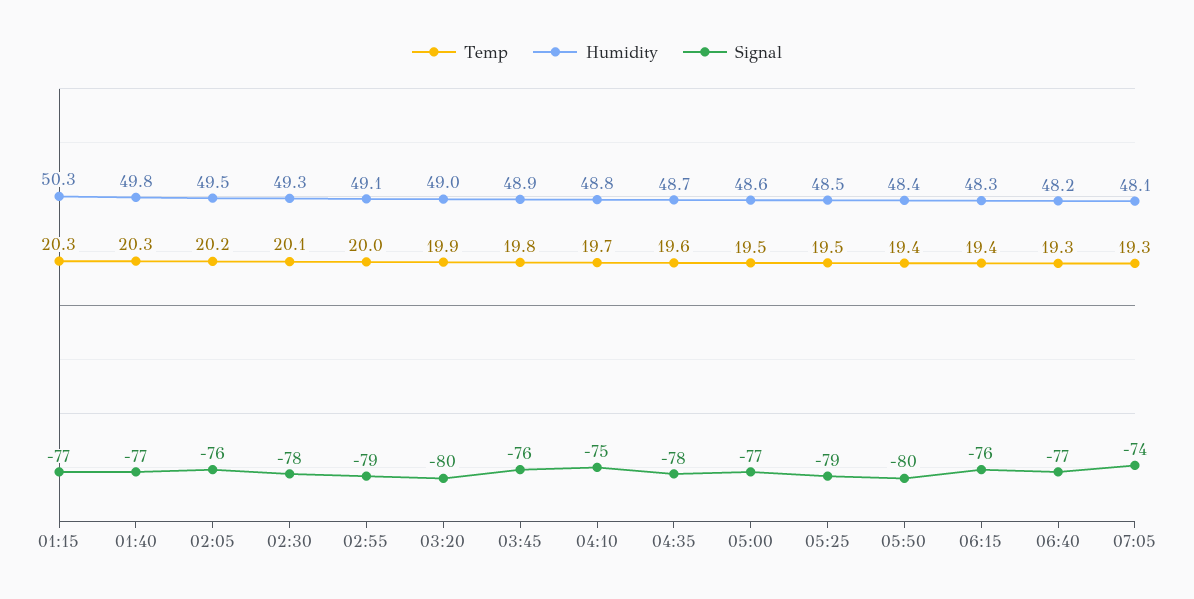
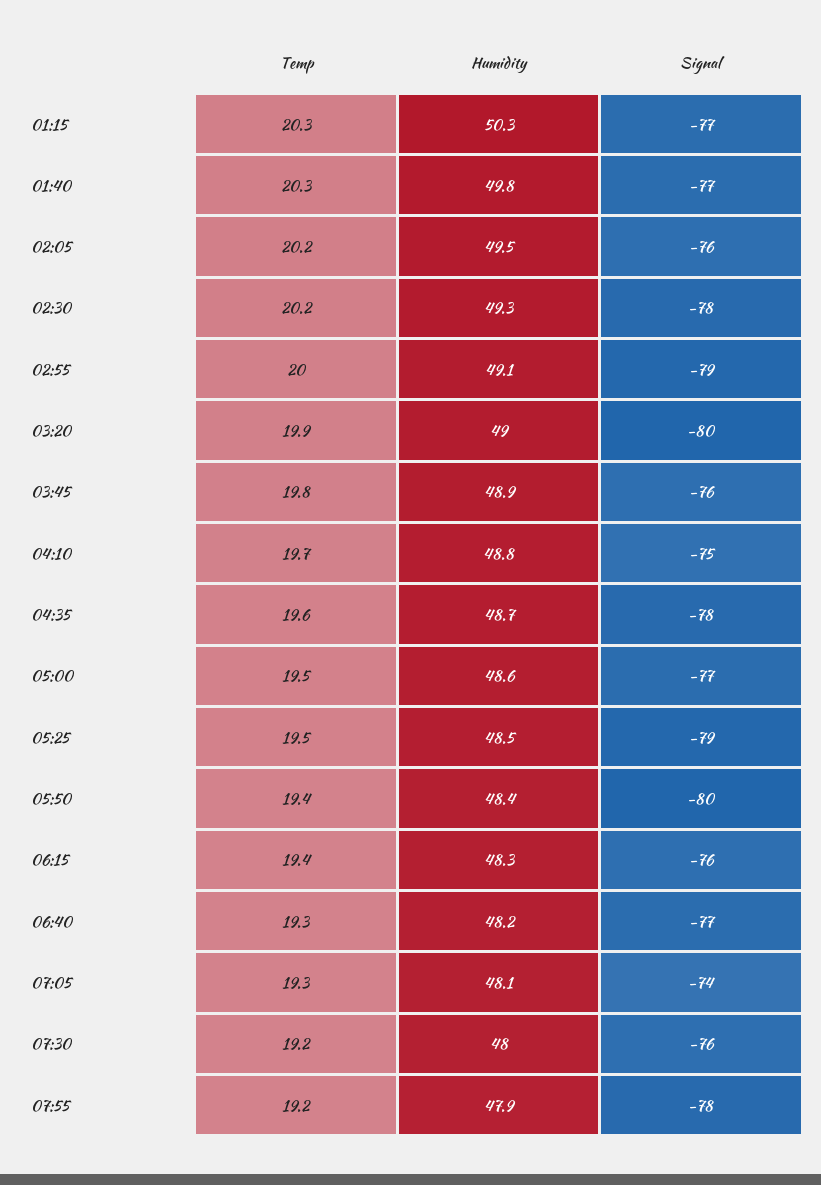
Temp, 02:30: 20.1 -> 20.2
Temp, 07:30: none -> 19.2
Humidity, 07:30: none -> 48
Signal, 07:30: none -> -76
Temp, 07:55: none -> 19.2
Humidity, 07:55: none -> 47.9
Signal, 07:55: none -> -78

